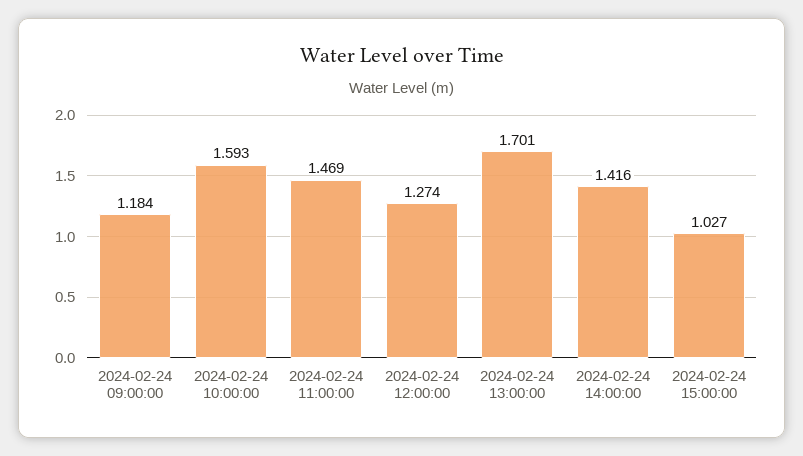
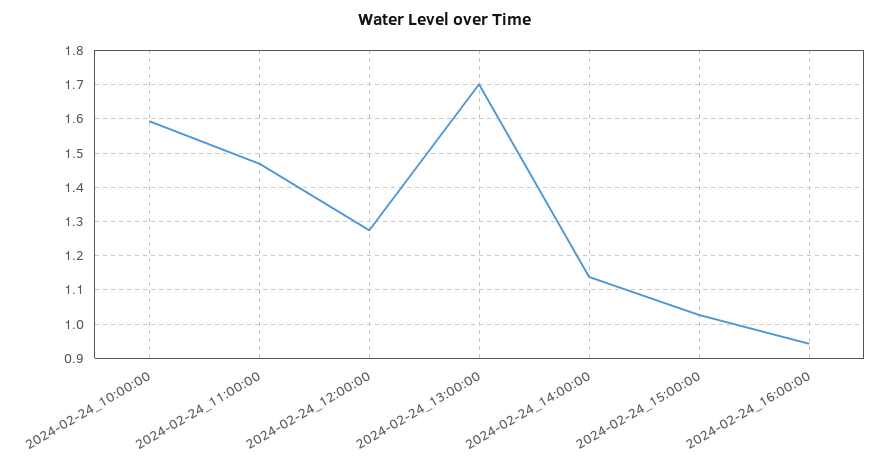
2024-02-24 09:00:00: 1.184 -> none
2024-02-24 14:00:00: 1.416 -> 1.14
2024-02-24_16:00:00: none -> 0.94

